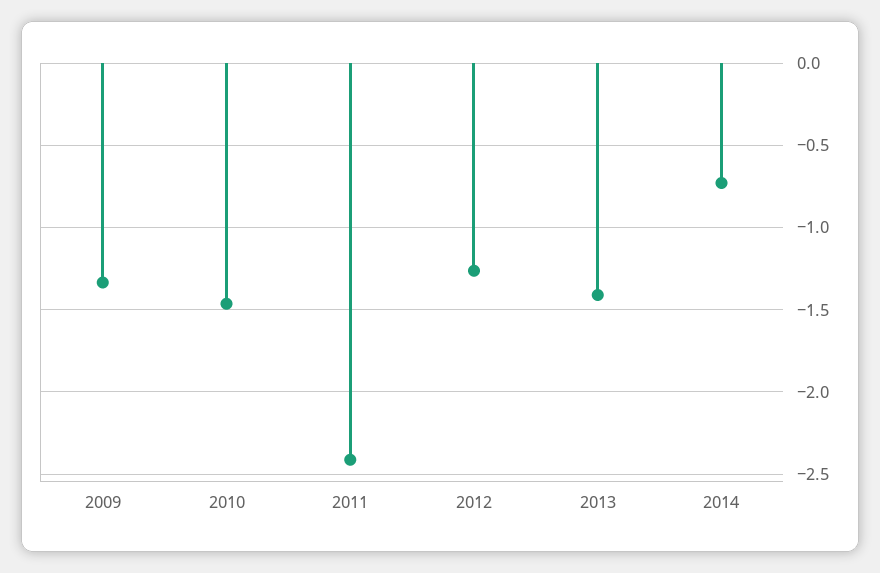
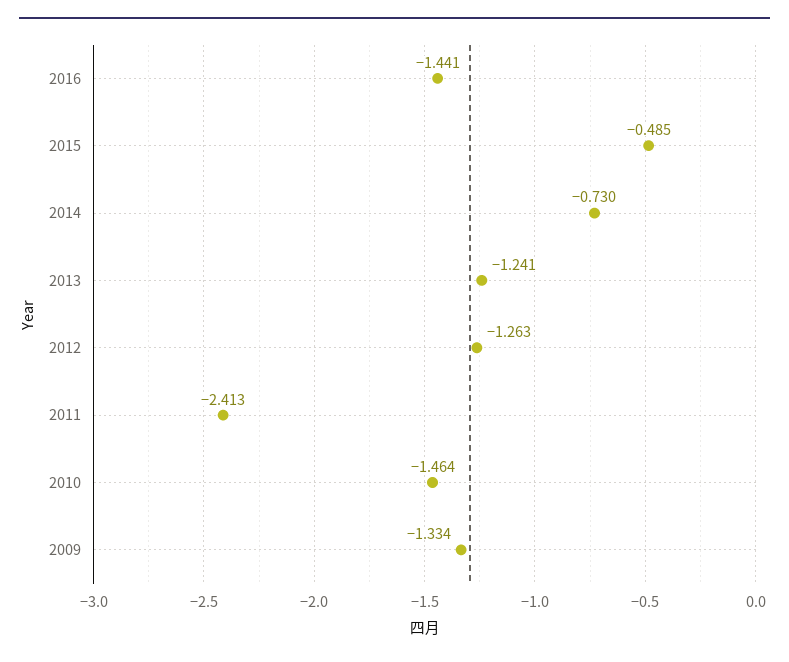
2013: -1.4 -> -1.241
2016: none -> -1.441
2015: none -> -0.485

